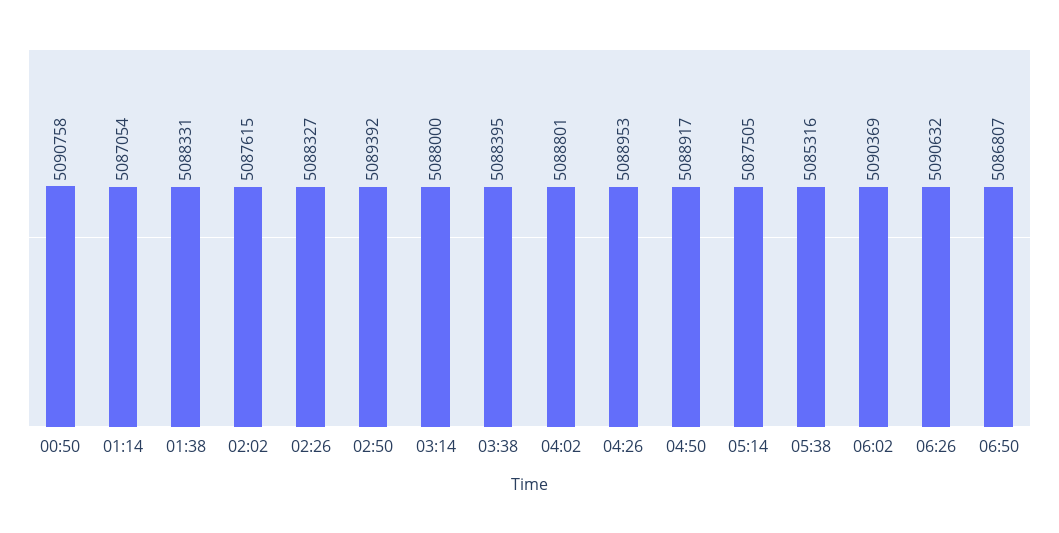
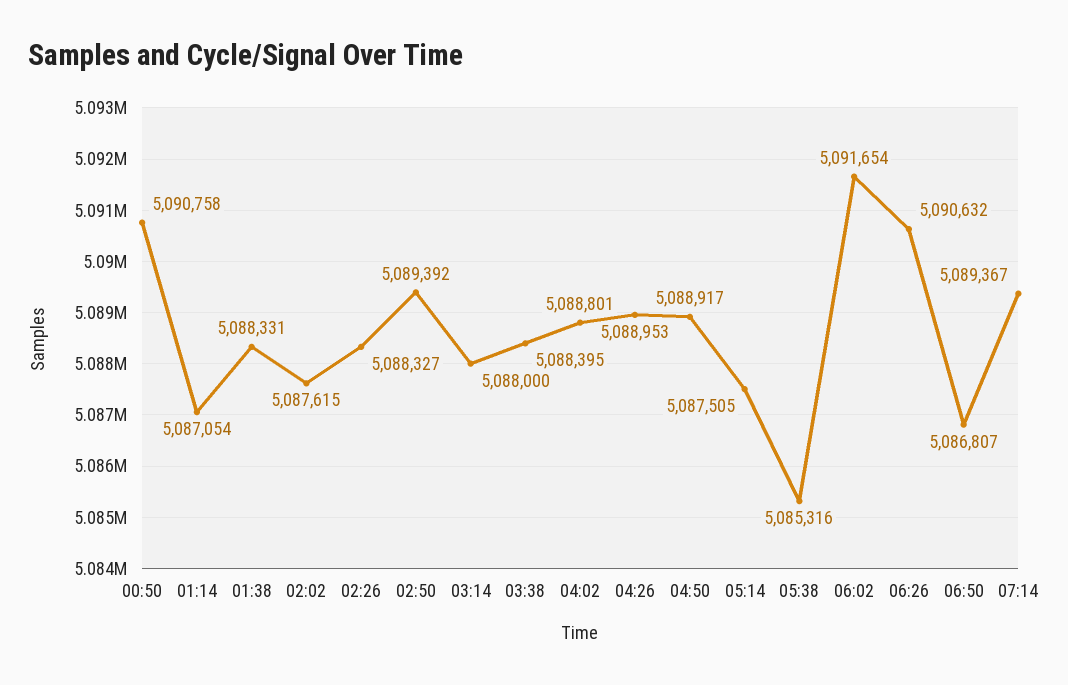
06:02: 5090369 -> 5091654
07:14: none -> 5089367

